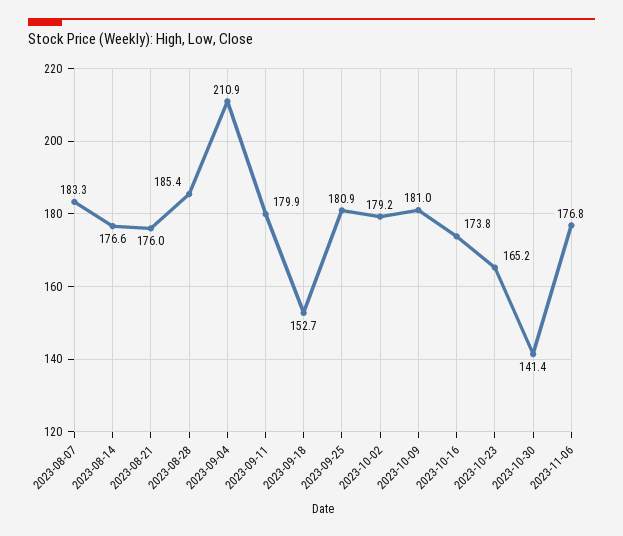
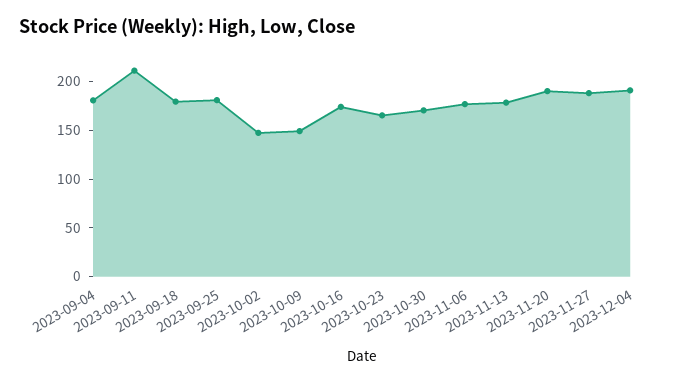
2023-08-07: 183.3 -> none
2023-08-14: 176.6 -> none
2023-08-21: 176 -> none
2023-08-28: 185.4 -> none
2023-09-04: 210.9 -> 180
2023-09-11: 179.9 -> 210
2023-09-18: 152.7 -> 180
2023-10-02: 179.2 -> 150
2023-10-09: 181 -> 150
2023-10-30: 141.4 -> 170
2023-11-13: none -> 180
2023-11-20: none -> 190
2023-11-27: none -> 190
2023-12-04: none -> 190

